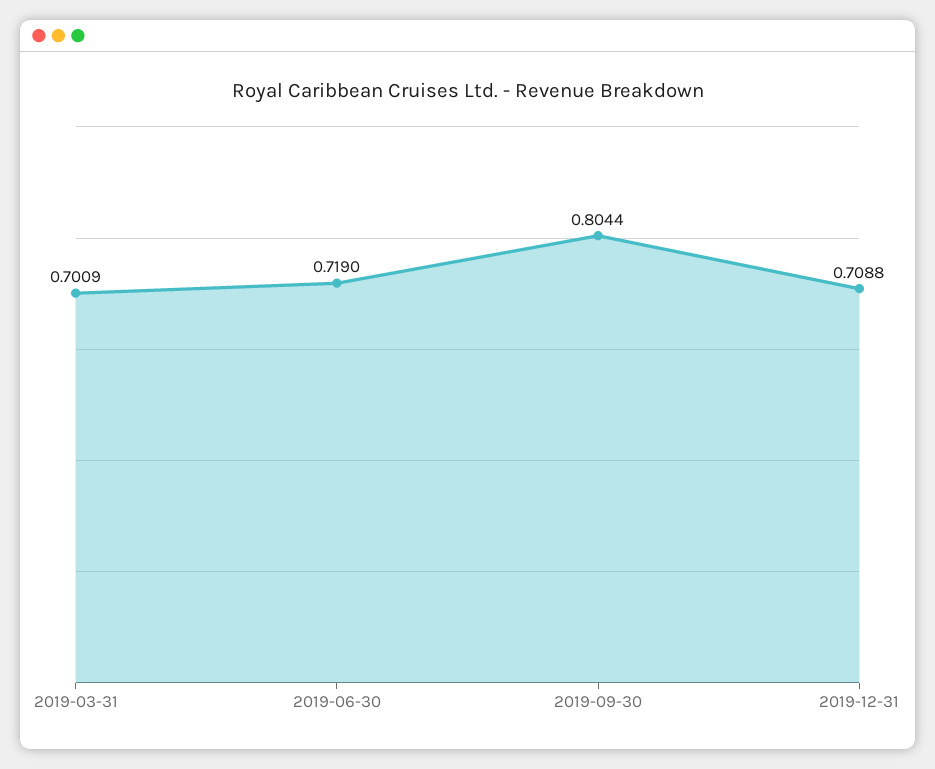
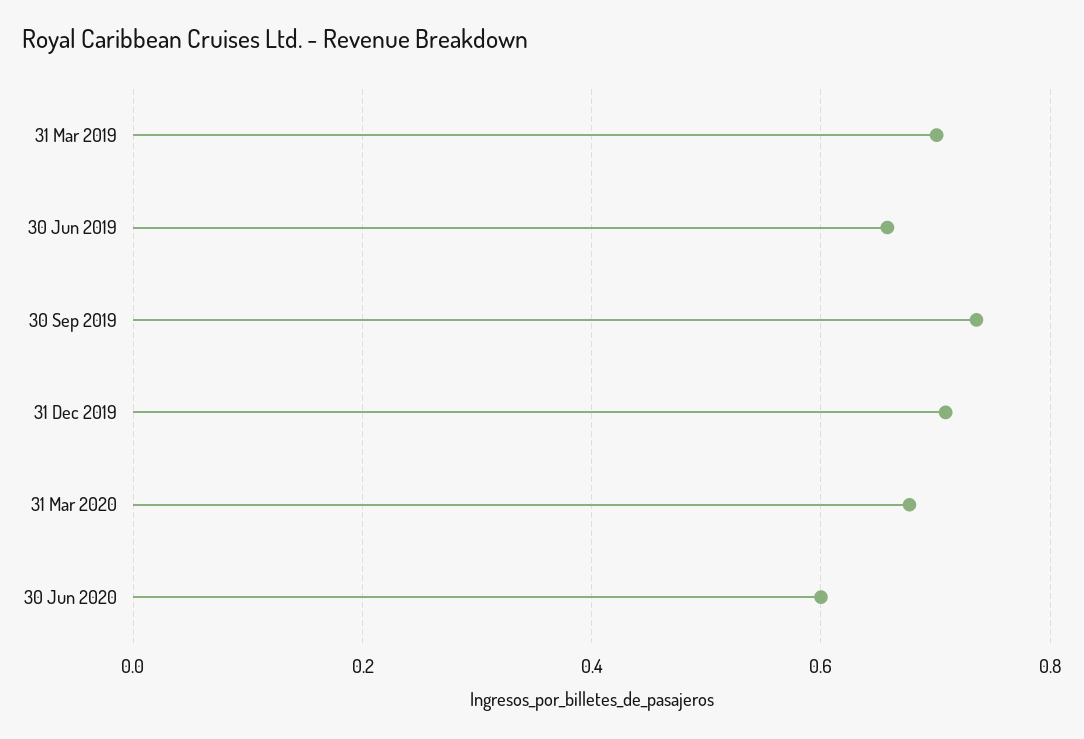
2019-06-30: 0.719 -> 0.66
2019-09-30: 0.8044 -> 0.74
31 Mar 2020: none -> 0.68
30 Jun 2020: none -> 0.6

